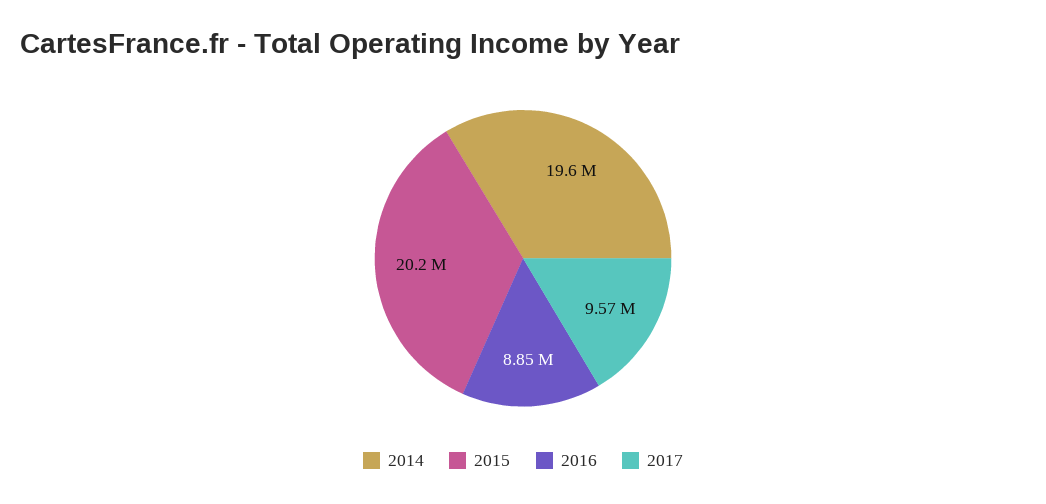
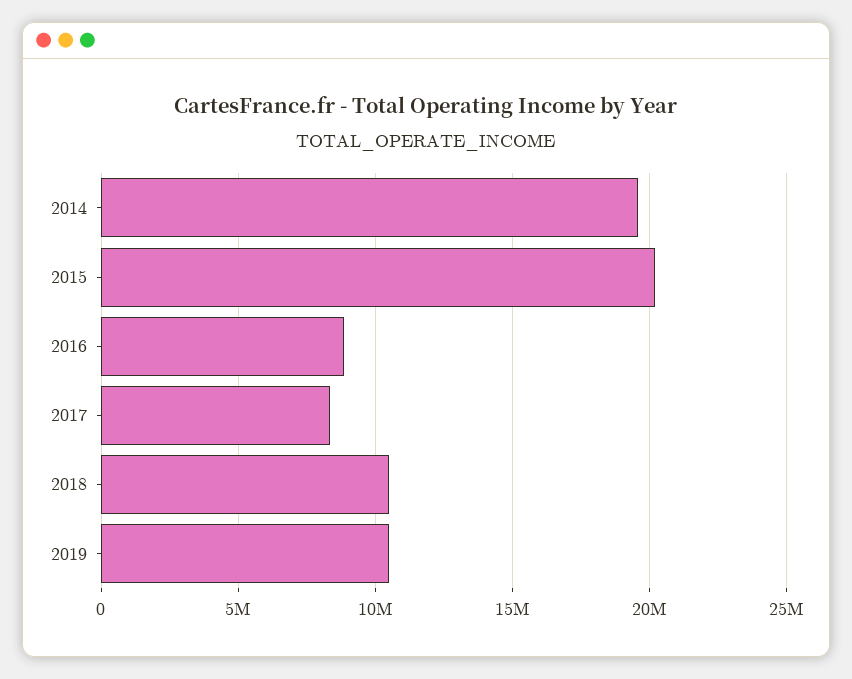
2017: 9570000 -> 8500000
2018: none -> 10500000
2019: none -> 10500000

